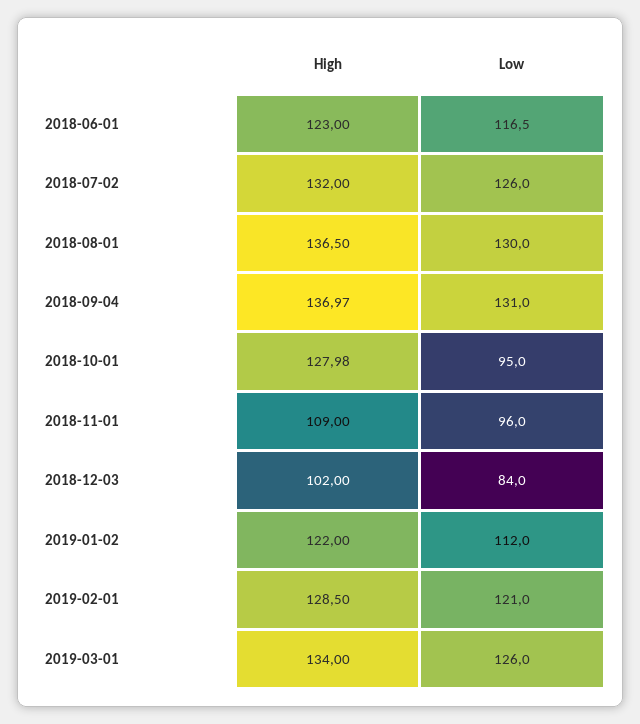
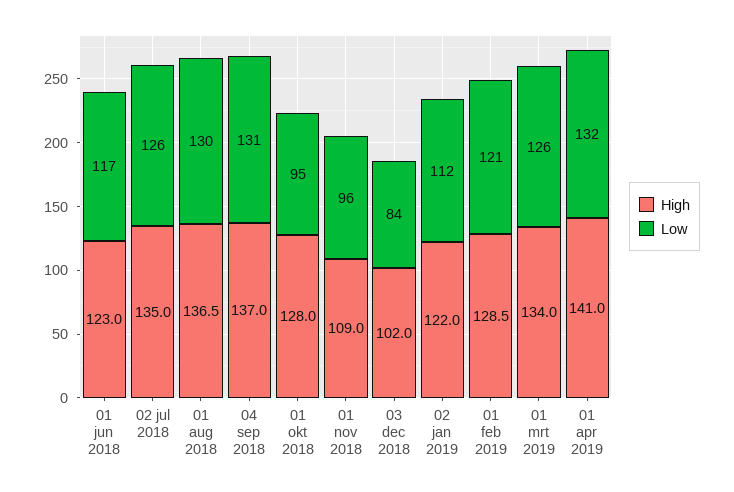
High, 2018-07-02: 132 -> 135
High, 01 apr 2019: none -> 141
Low, 01 apr 2019: none -> 132

